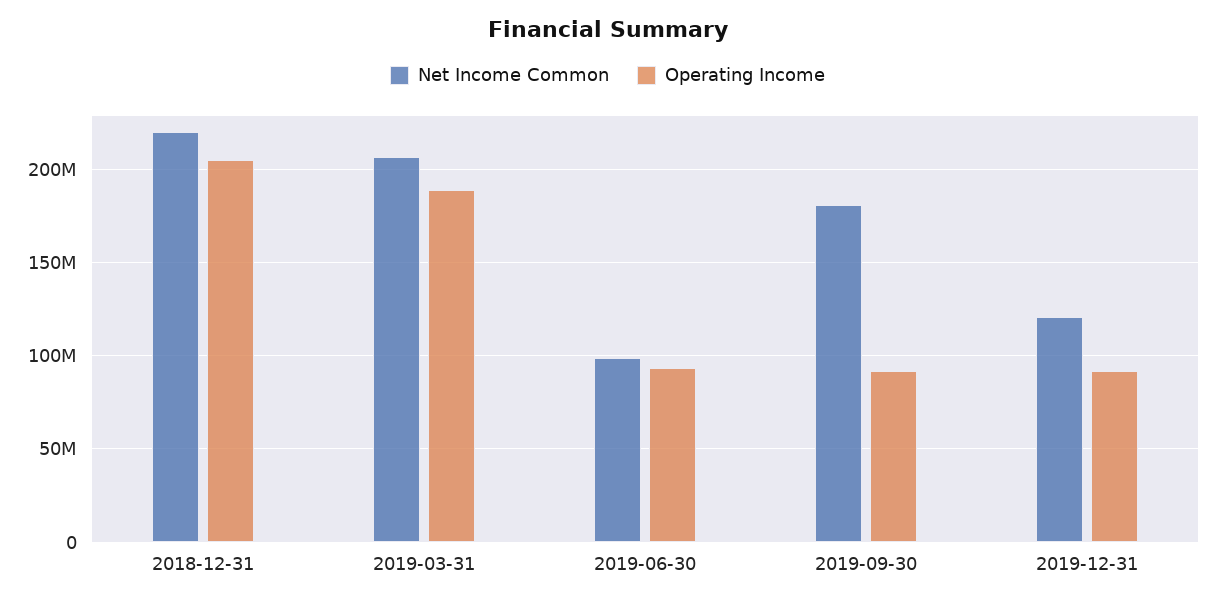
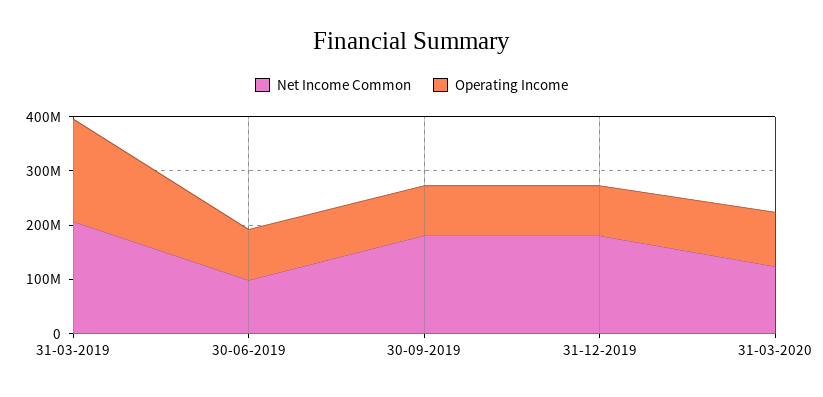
Net Income Common, 2018-12-31: 220000000 -> none
Operating Income, 2018-12-31: 205000000 -> none
Net Income Common, 2019-12-31: 120000000 -> 180000000
Net Income Common, 31-03-2020: none -> 120000000
Operating Income, 31-03-2020: none -> 100000000

